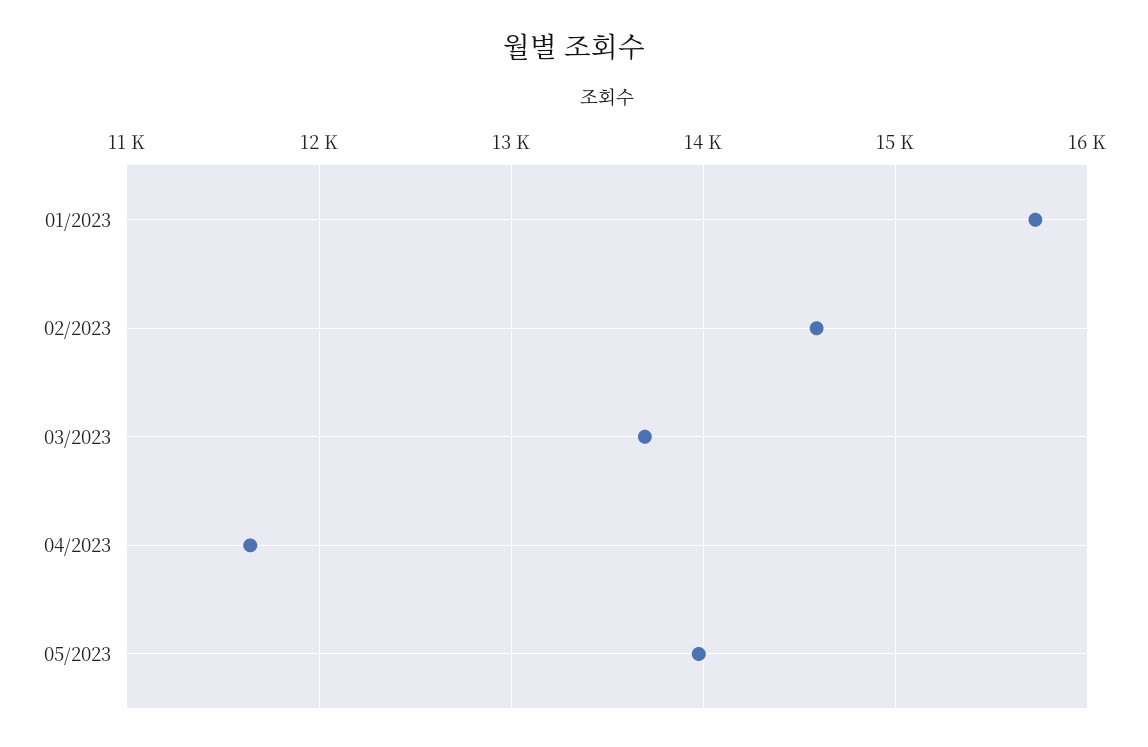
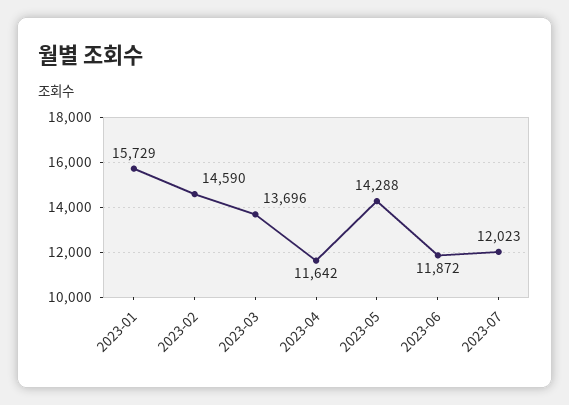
05/2023: 14000 -> 14288
2023-06: none -> 11872
2023-07: none -> 12023

